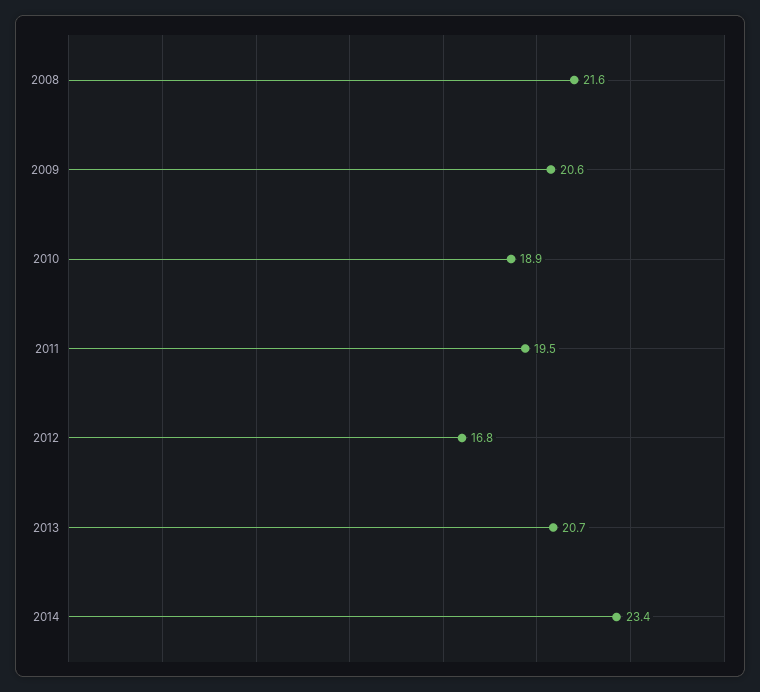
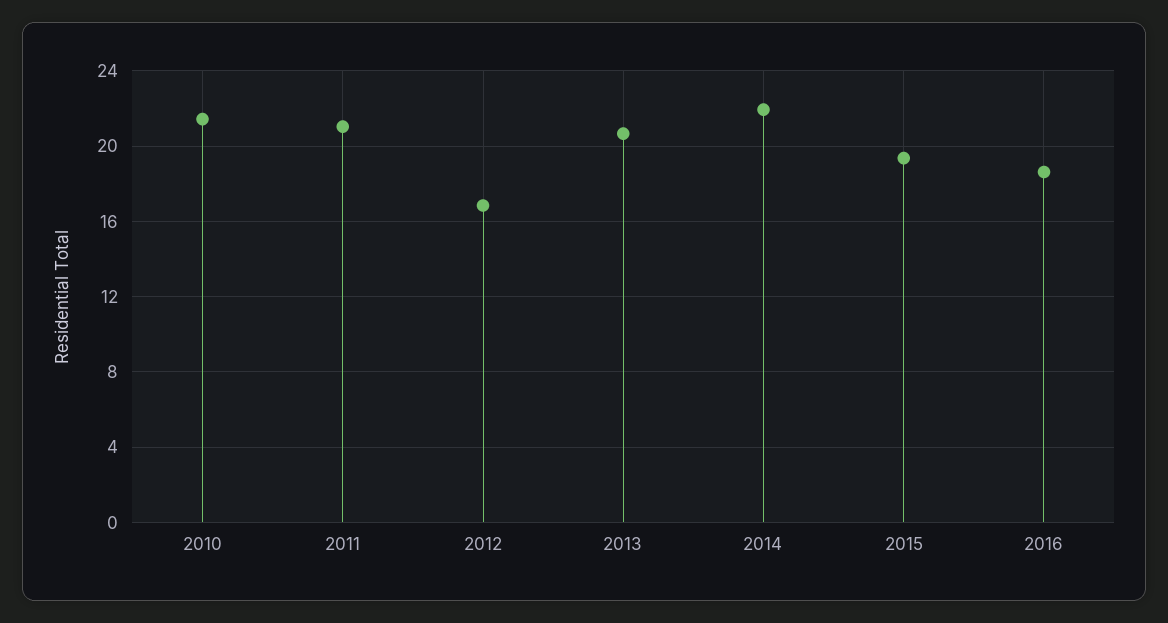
2008: 21.6 -> none
2009: 20.6 -> none
2010: 18.9 -> 21.5
2011: 19.5 -> 21
2014: 23.4 -> 22
2015: none -> 19.5
2016: none -> 18.5

